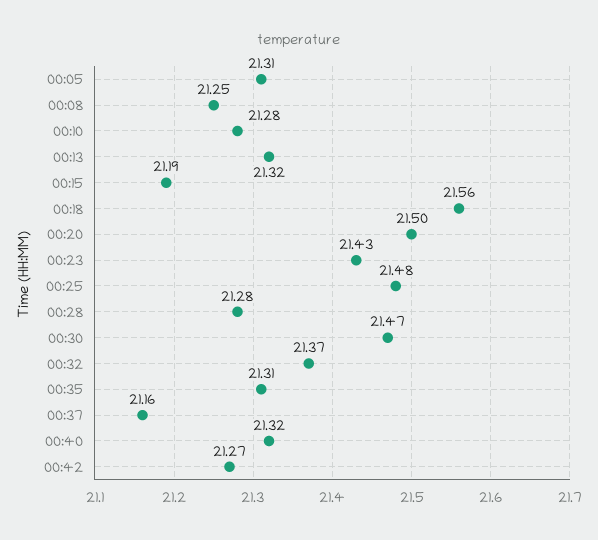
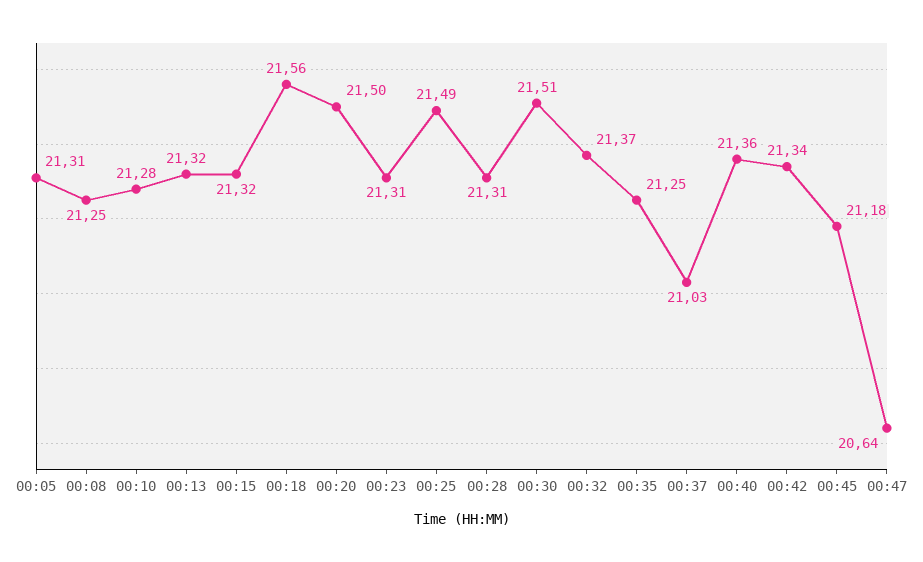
00:15: 21.19 -> 21.32
00:23: 21.43 -> 21.31
00:25: 21.48 -> 21.49
00:28: 21.28 -> 21.31
00:30: 21.47 -> 21.51
00:35: 21.31 -> 21.25
00:37: 21.16 -> 21.03
00:40: 21.32 -> 21.36
00:42: 21.27 -> 21.34
00:45: none -> 21.18
00:47: none -> 20.64

